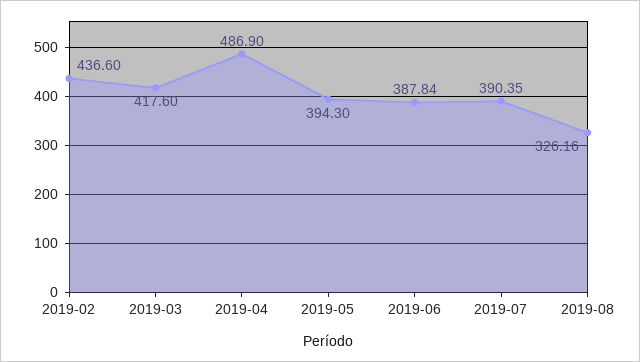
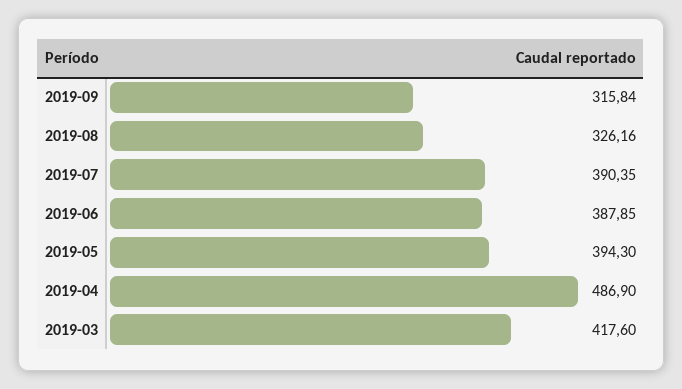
2019-02: 436.6 -> none
2019-06: 387.84 -> 387.85
2019-09: none -> 315.84

